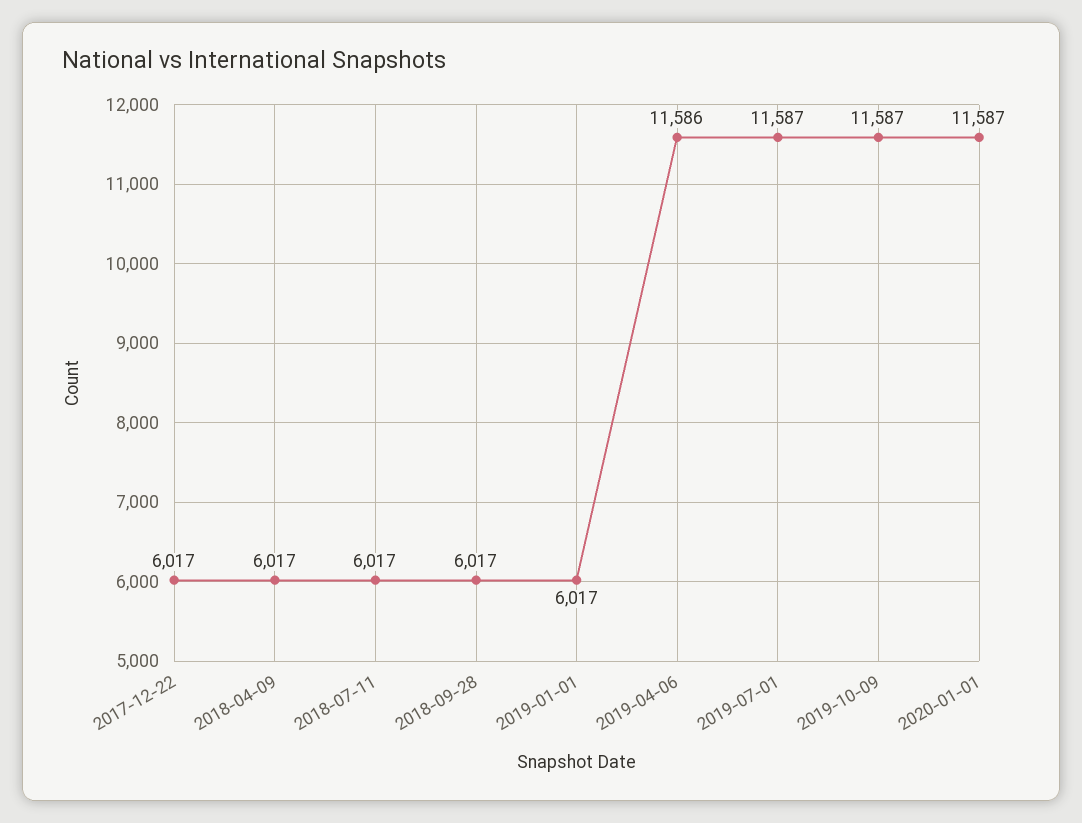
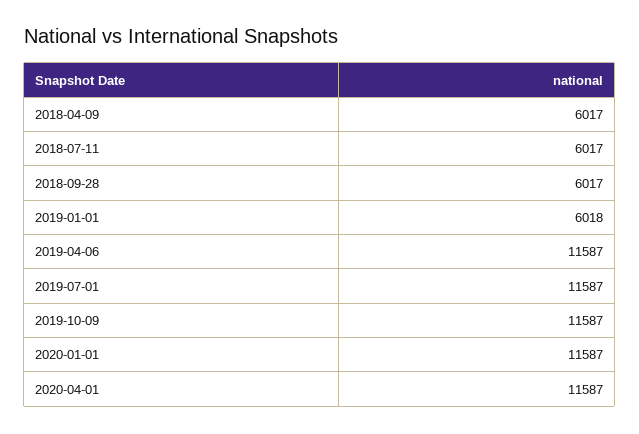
2017-12-22: 6017 -> none
2019-01-01: 6017 -> 6018
2019-04-06: 11586 -> 11587
2020-04-01: none -> 11587

